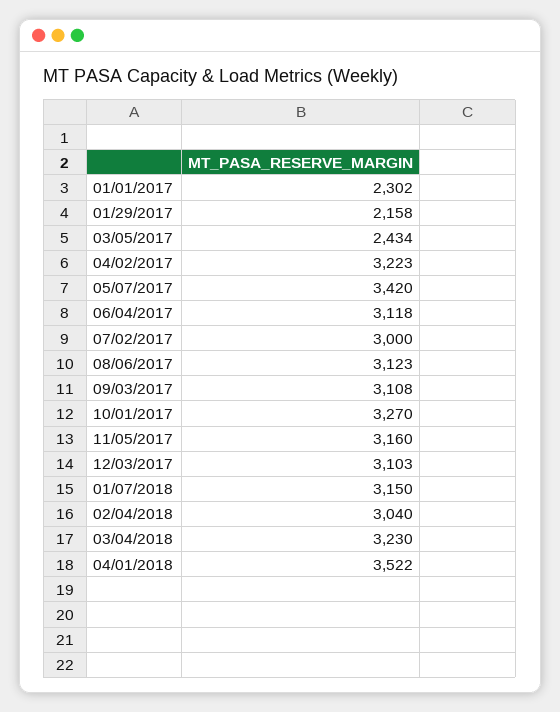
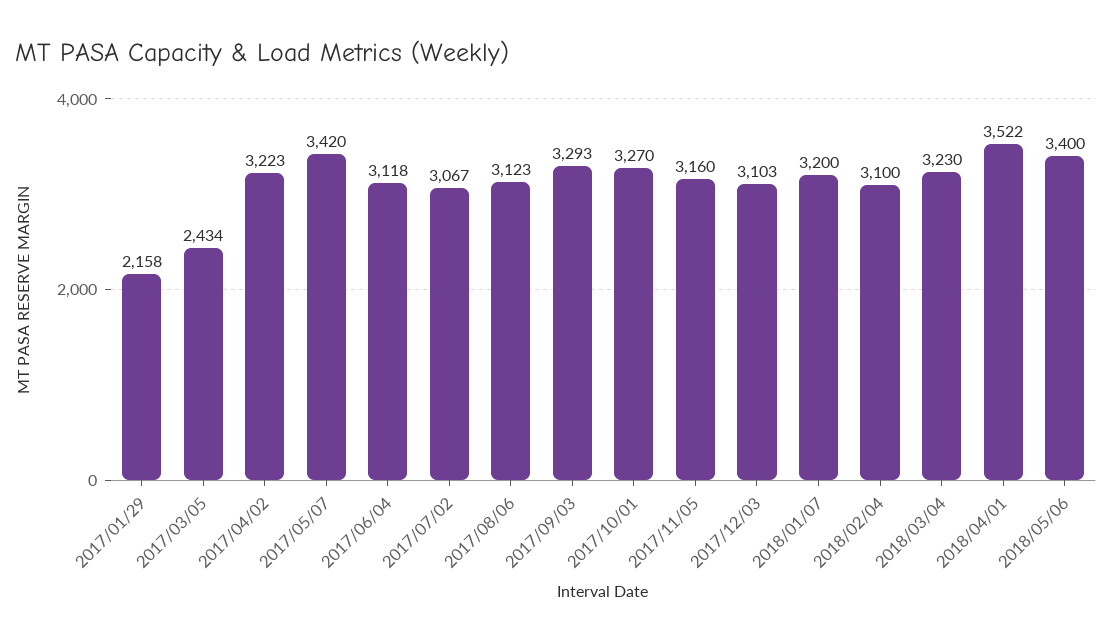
01/01/2017: 2302 -> none
07/02/2017: 3000 -> 3067
09/03/2017: 3108 -> 3293
01/07/2018: 3150 -> 3200
02/04/2018: 3040 -> 3100
2018/05/06: none -> 3400

